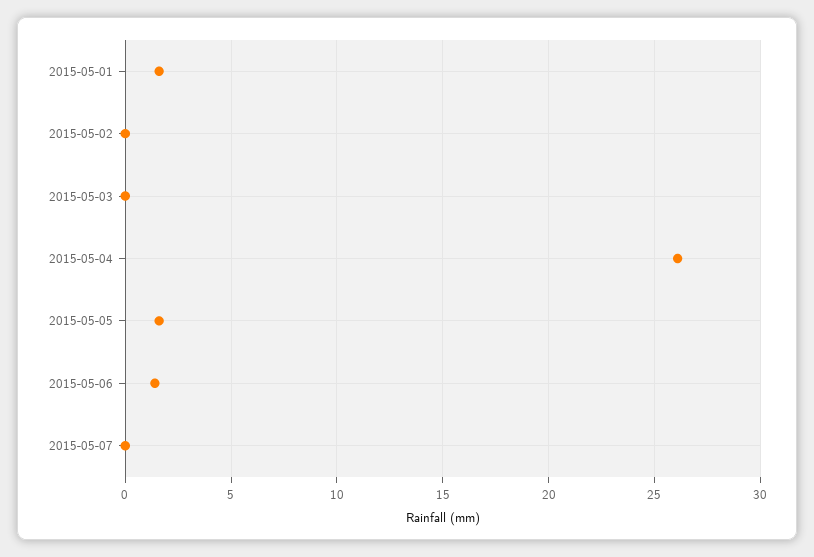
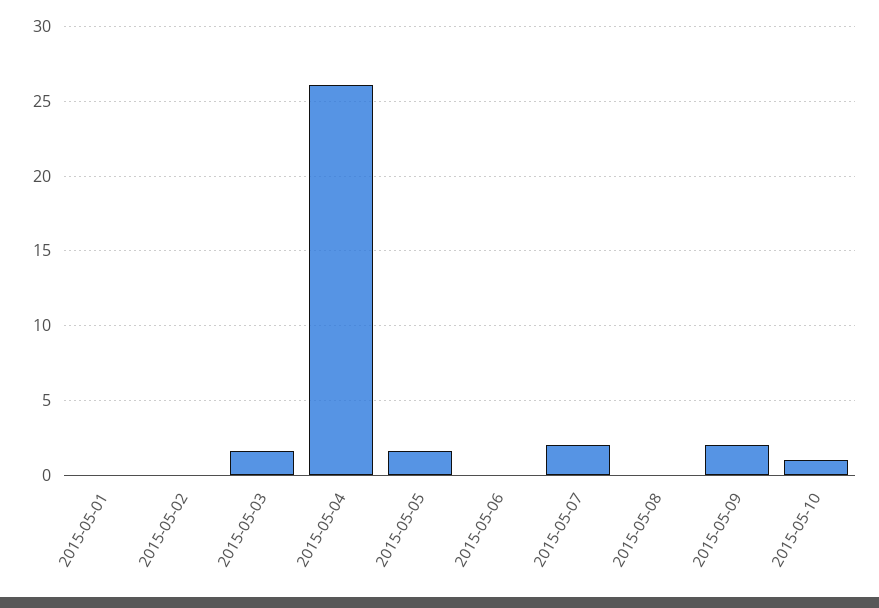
2015-05-01: 1.5 -> 0
2015-05-03: 0 -> 1.5
2015-05-06: 1.5 -> 0
2015-05-07: 0 -> 2
2015-05-08: none -> 0
2015-05-09: none -> 2
2015-05-10: none -> 1

